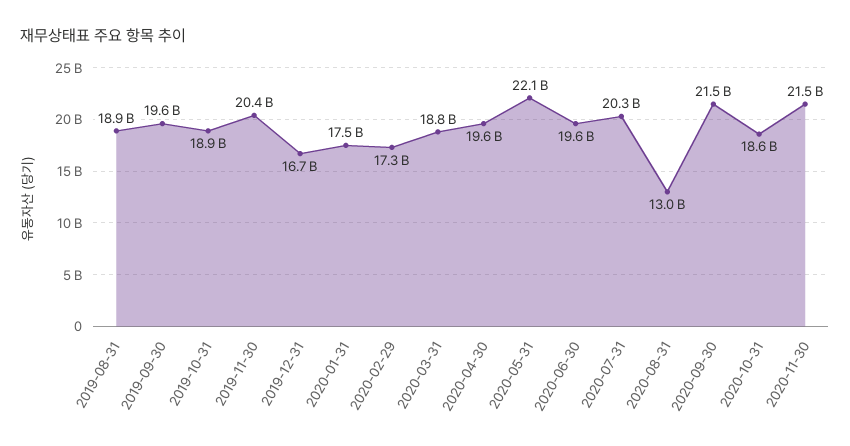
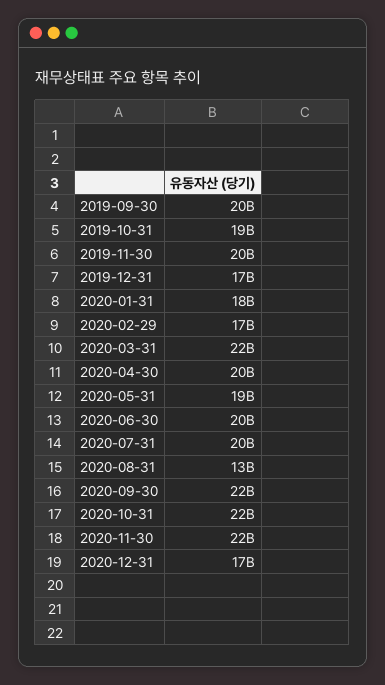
2019-08-31: 18900000000 -> none
2020-03-31: 18800000000 -> 22000000000
2020-05-31: 22100000000 -> 19000000000
2020-10-31: 18600000000 -> 22000000000
2020-12-31: none -> 17000000000

